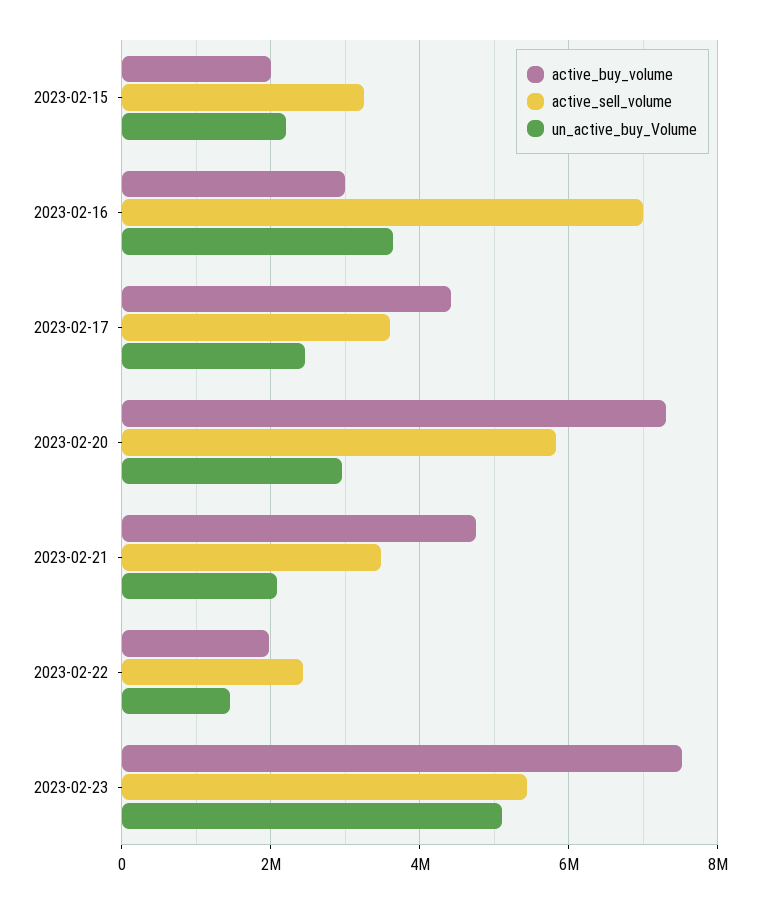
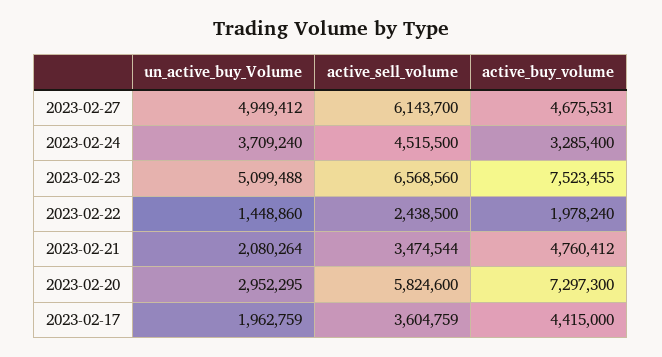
active_buy_volume, 2023-02-15: 2000000 -> none
active_sell_volume, 2023-02-15: 3200000 -> none
un_active_buy_Volume, 2023-02-15: 2200000 -> none
active_buy_volume, 2023-02-16: 3000000 -> none
active_sell_volume, 2023-02-16: 7000000 -> none
un_active_buy_Volume, 2023-02-16: 3600000 -> none
un_active_buy_Volume, 2023-02-17: 2400000 -> 1962759
active_sell_volume, 2023-02-23: 5400000 -> 6568560
un_active_buy_Volume, 2023-02-27: none -> 4949412
active_sell_volume, 2023-02-27: none -> 6143700
active_buy_volume, 2023-02-27: none -> 4675531
un_active_buy_Volume, 2023-02-24: none -> 3709240
active_sell_volume, 2023-02-24: none -> 4515500
active_buy_volume, 2023-02-24: none -> 3285400

